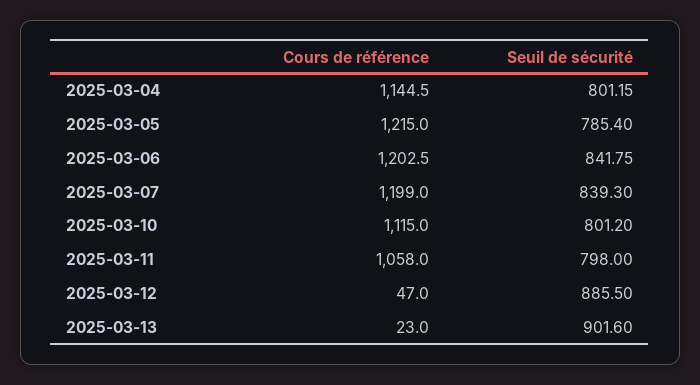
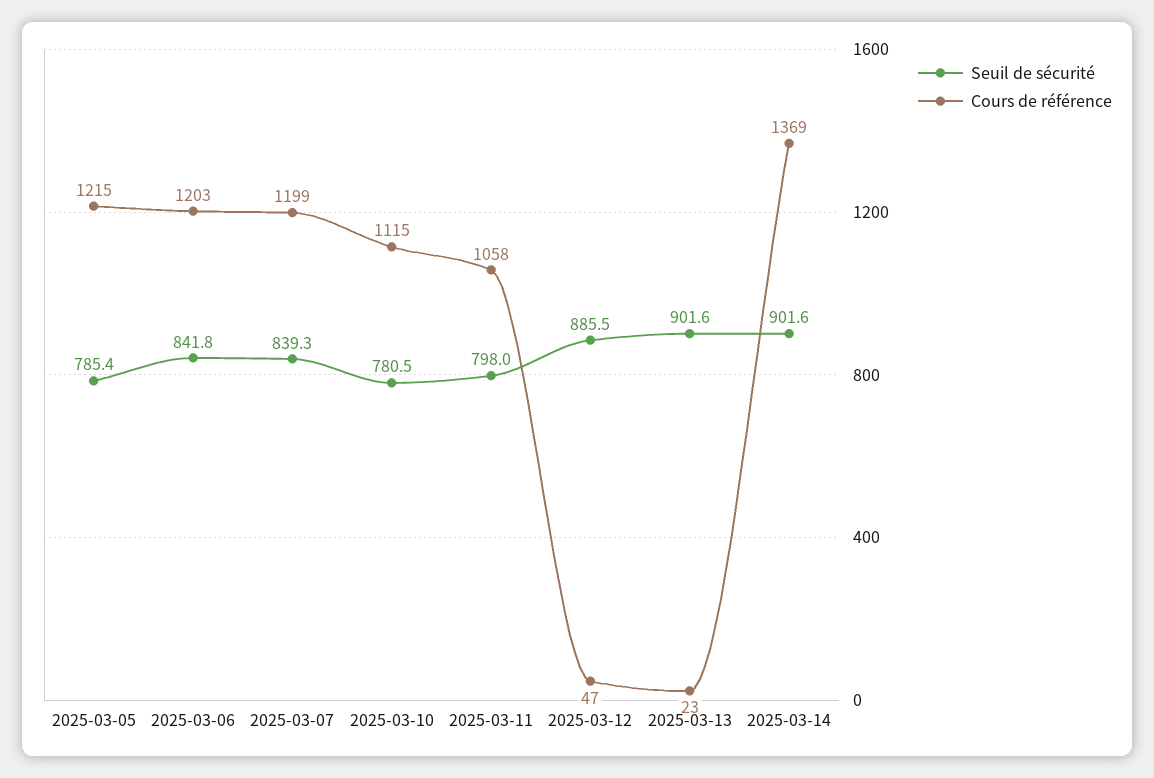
Cours de référence, 2025-03-04: 1144.5 -> none
Seuil de sécurité, 2025-03-04: 801.15 -> none
Seuil de sécurité, 2025-03-10: 801.2 -> 780.5
Seuil de sécurité, 2025-03-14: none -> 901.6
Cours de référence, 2025-03-14: none -> 1369

